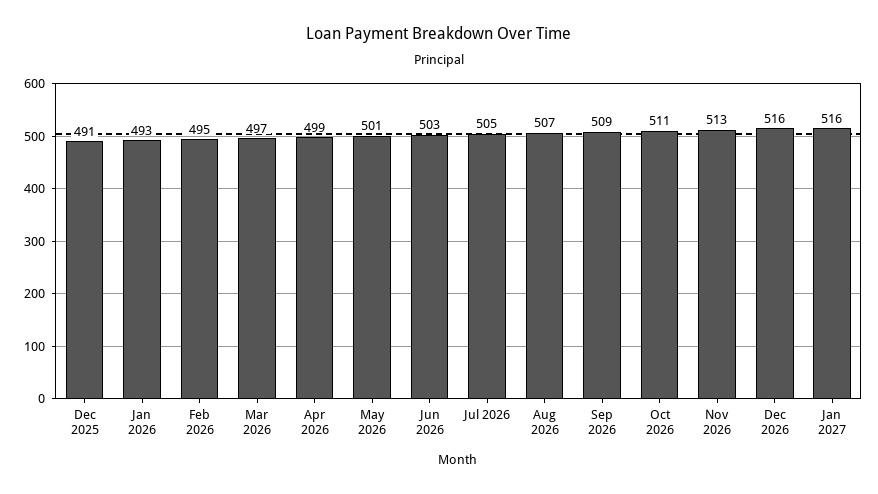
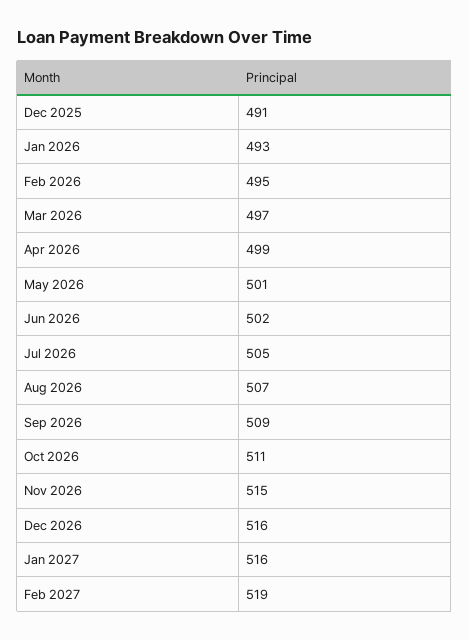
Jun 2026: 503 -> 502
Nov 2026: 513 -> 515
Feb 2027: none -> 519

